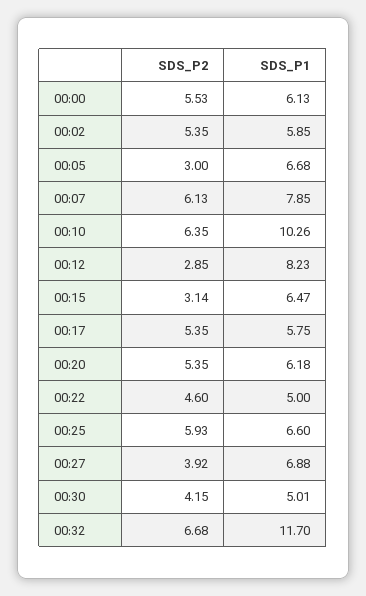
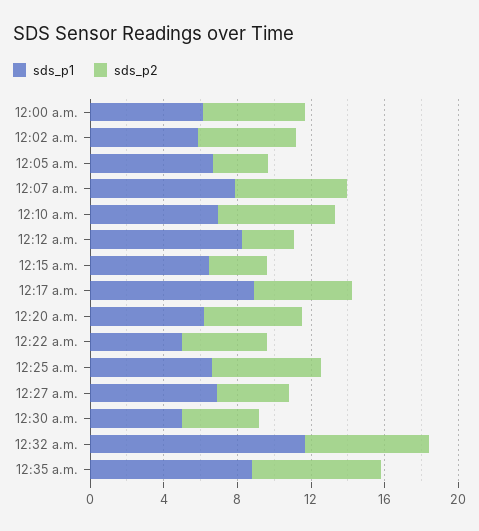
SDS_P1, 00:10: 10.26 -> 7
SDS_P1, 00:17: 5.75 -> 9
SDS_P1, 12:35 a.m.: none -> 9
SDS_P2, 12:35 a.m.: none -> 7

